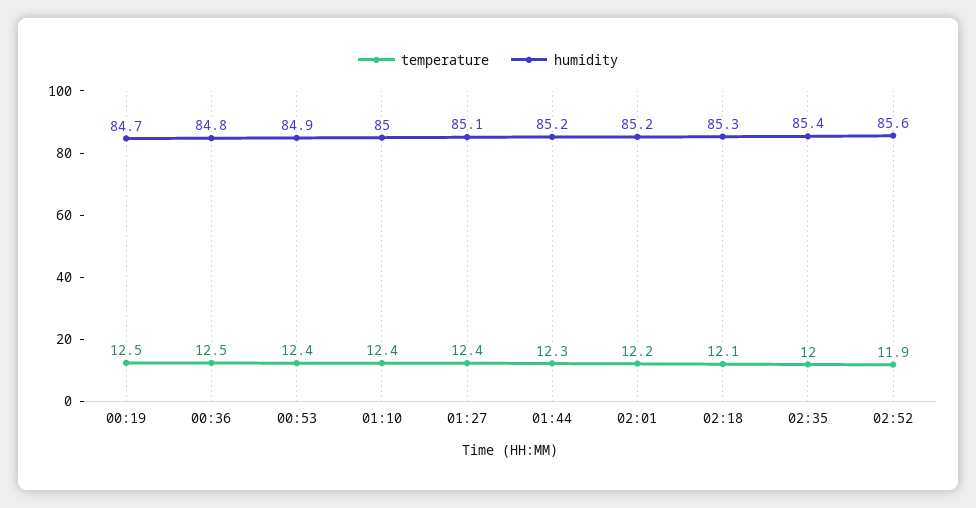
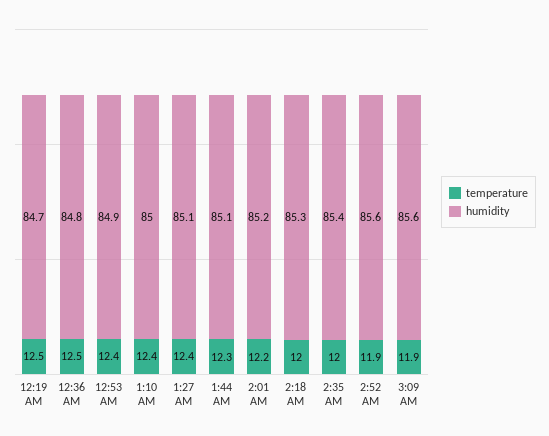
humidity, 01:44: 85.2 -> 85.1
temperature, 02:18: 12.1 -> 12
temperature, 3:09 AM: none -> 11.9
humidity, 3:09 AM: none -> 85.6

